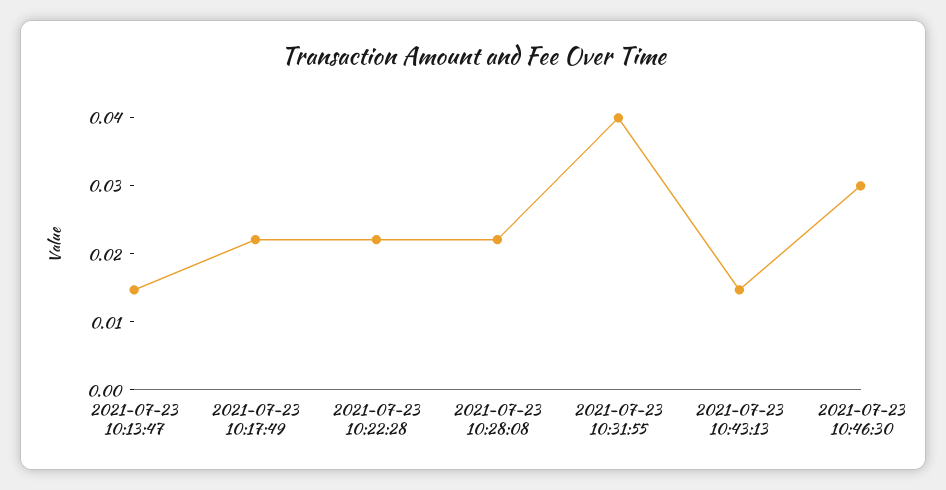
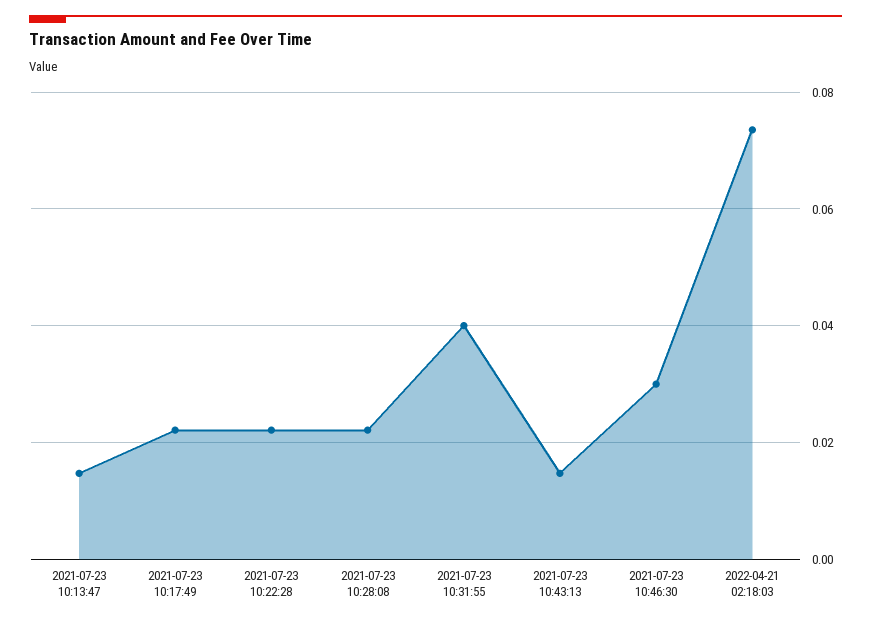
2022-04-21 02:18:03: none -> 0.074

